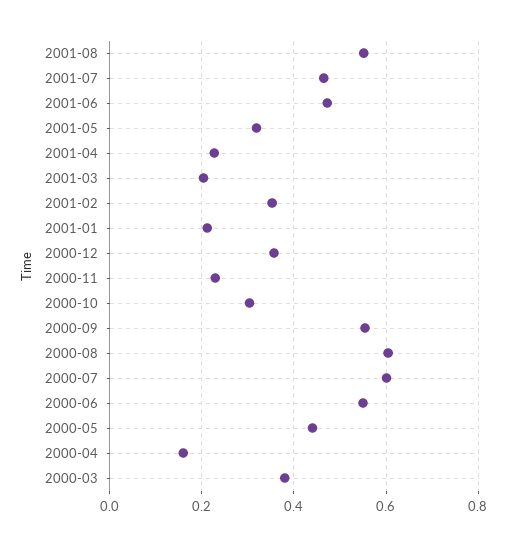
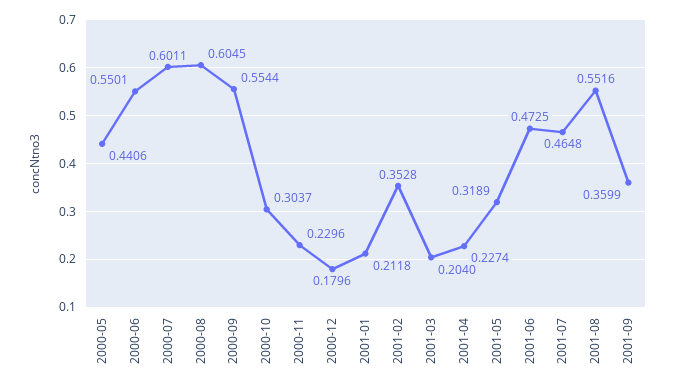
2000-12: 0.36 -> 0.1796
2000-04: 0.16 -> none
2000-03: 0.38 -> none
2001-09: none -> 0.3599

